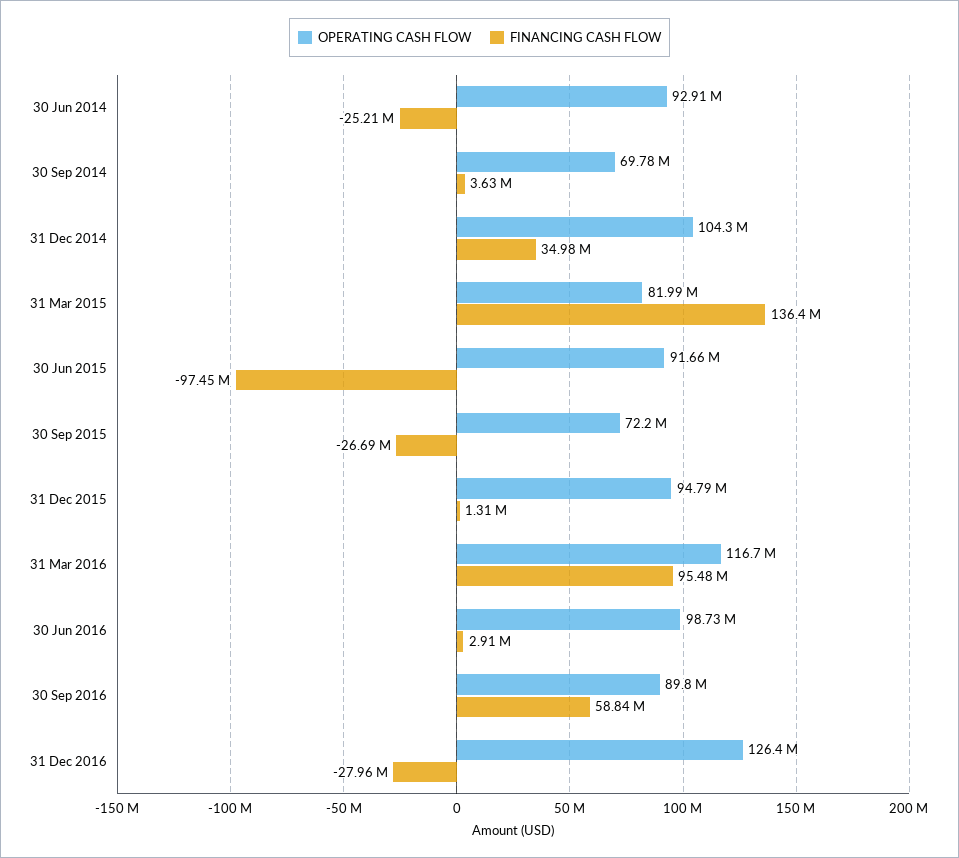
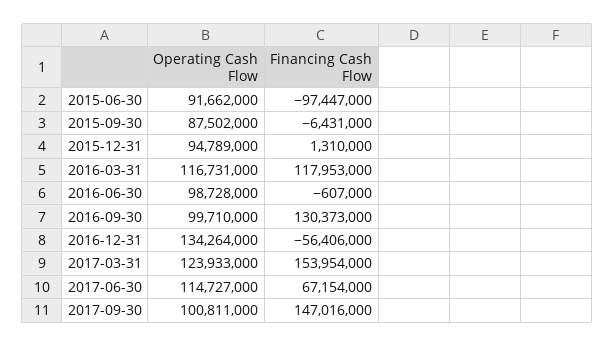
OPERATING CASH FLOW, 30 Jun 2014: 92910000 -> none
FINANCING CASH FLOW, 30 Jun 2014: -25210000 -> none
OPERATING CASH FLOW, 30 Sep 2014: 69780000 -> none
FINANCING CASH FLOW, 30 Sep 2014: 3630000 -> none
OPERATING CASH FLOW, 31 Dec 2014: 104300000 -> none
FINANCING CASH FLOW, 31 Dec 2014: 34980000 -> none
OPERATING CASH FLOW, 31 Mar 2015: 81990000 -> none
FINANCING CASH FLOW, 31 Mar 2015: 136400000 -> none
OPERATING CASH FLOW, 30 Sep 2015: 72200000 -> 87502000
FINANCING CASH FLOW, 30 Sep 2015: -26690000 -> -6431000
FINANCING CASH FLOW, 31 Mar 2016: 95480000 -> 117953000
FINANCING CASH FLOW, 30 Jun 2016: 2910000 -> -607000
OPERATING CASH FLOW, 30 Sep 2016: 89800000 -> 99710000
FINANCING CASH FLOW, 30 Sep 2016: 58840000 -> 130373000
OPERATING CASH FLOW, 31 Dec 2016: 126400000 -> 134264000
FINANCING CASH FLOW, 31 Dec 2016: -27960000 -> -56406000
OPERATING CASH FLOW, 2017-03-31: none -> 123933000
FINANCING CASH FLOW, 2017-03-31: none -> 153954000
OPERATING CASH FLOW, 2017-06-30: none -> 114727000
FINANCING CASH FLOW, 2017-06-30: none -> 67154000
OPERATING CASH FLOW, 2017-09-30: none -> 100811000
FINANCING CASH FLOW, 2017-09-30: none -> 147016000

